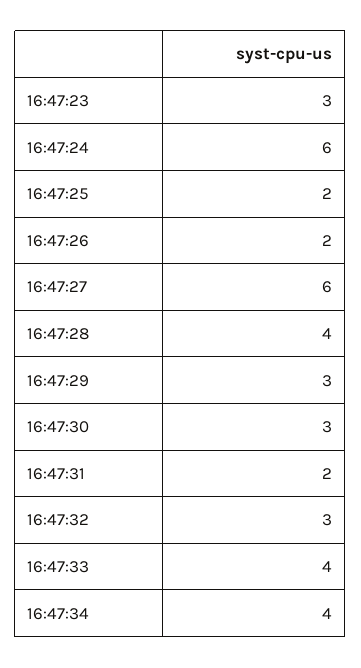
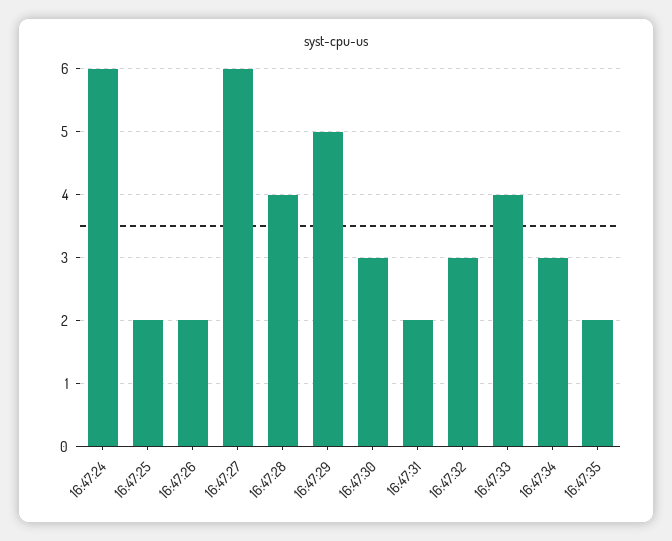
16:47:23: 3 -> none
16:47:29: 3 -> 5
16:47:34: 4 -> 3
16:47:35: none -> 2

